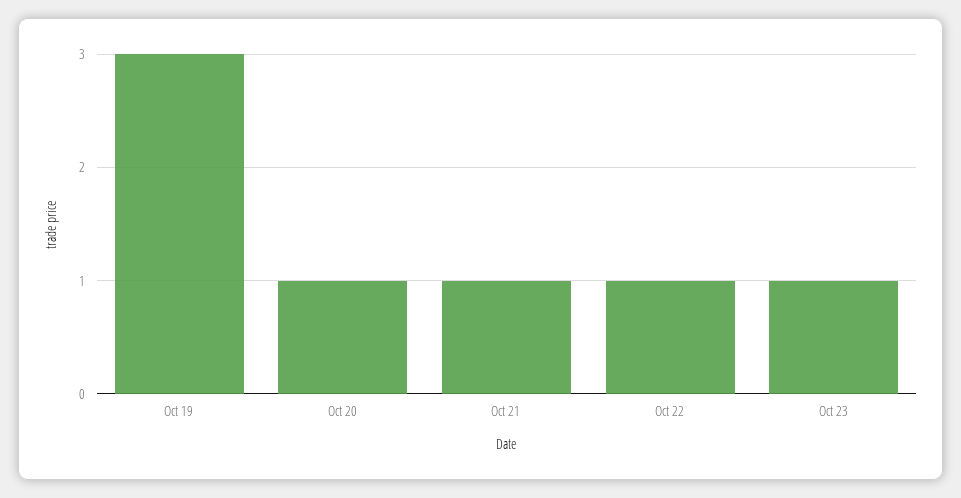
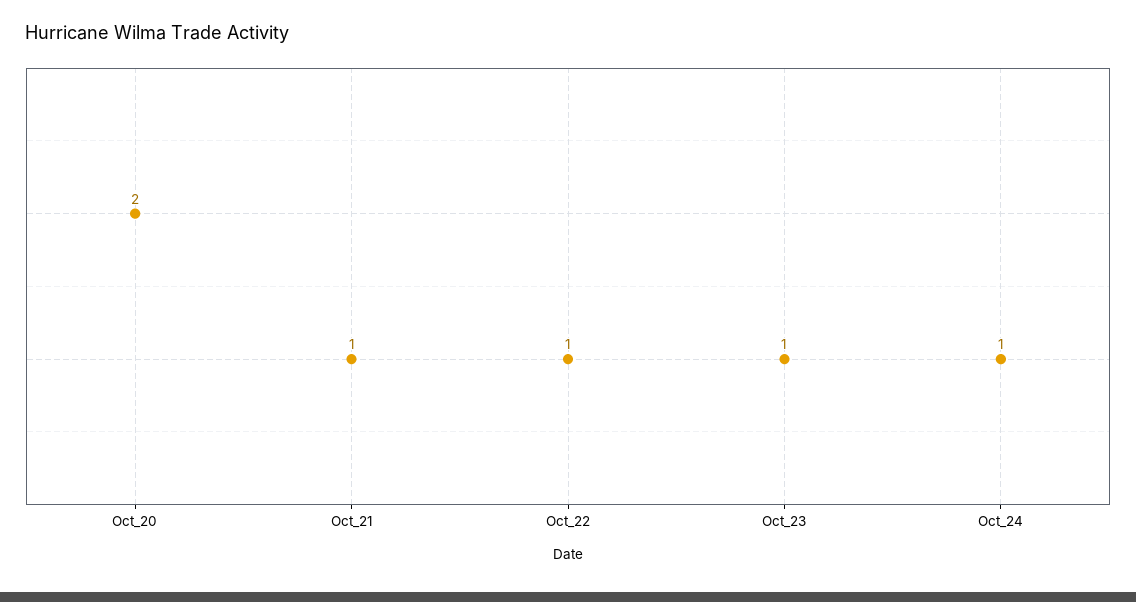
Oct 19: 3 -> none
Oct 20: 1 -> 2
Oct_24: none -> 1

